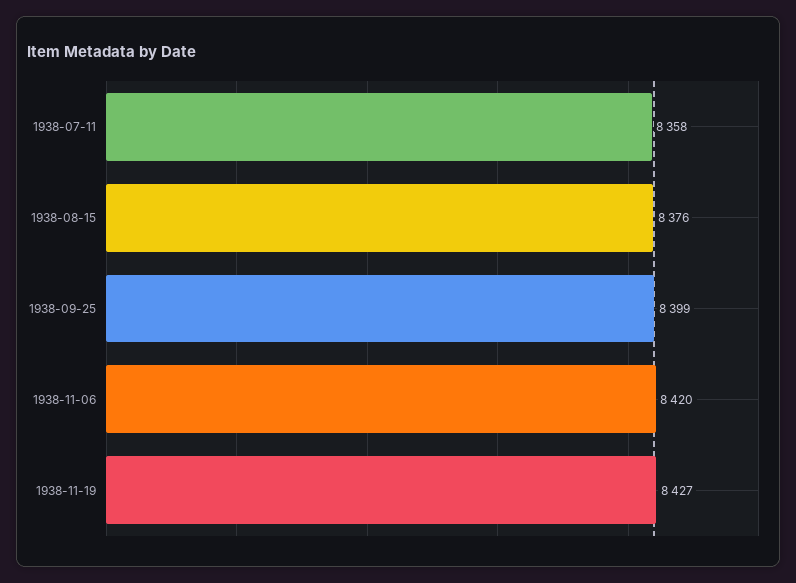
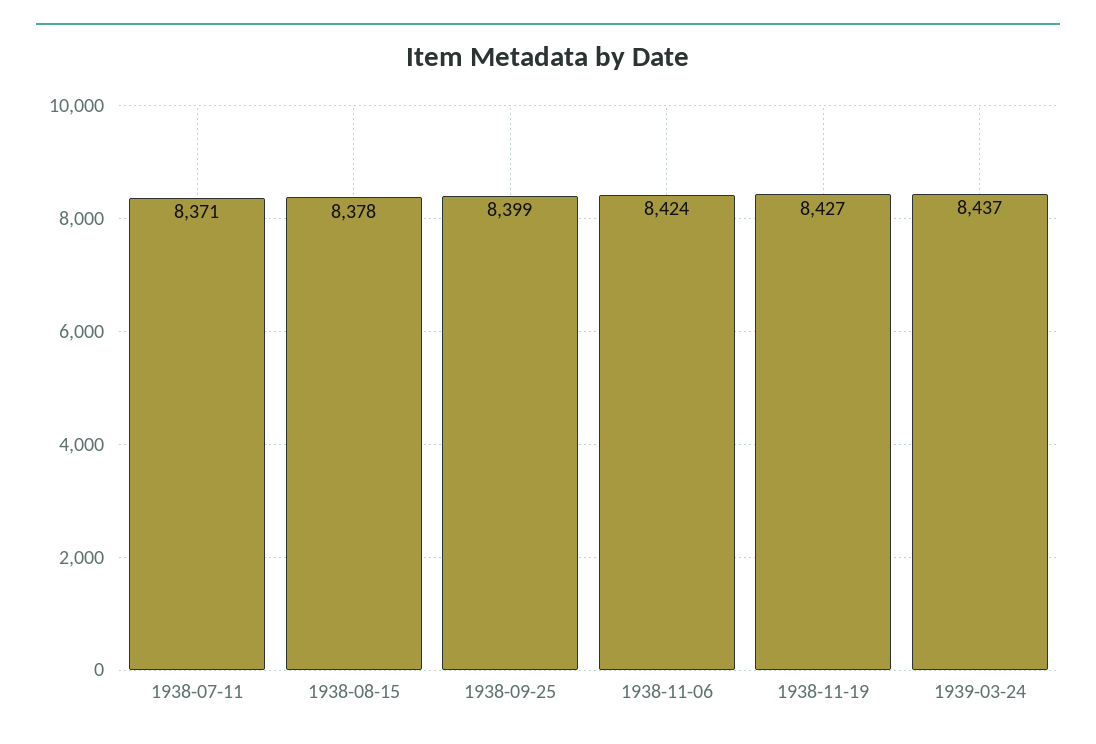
1938-07-11: 8358 -> 8371
1938-08-15: 8376 -> 8378
1938-11-06: 8420 -> 8424
1939-03-24: none -> 8437

